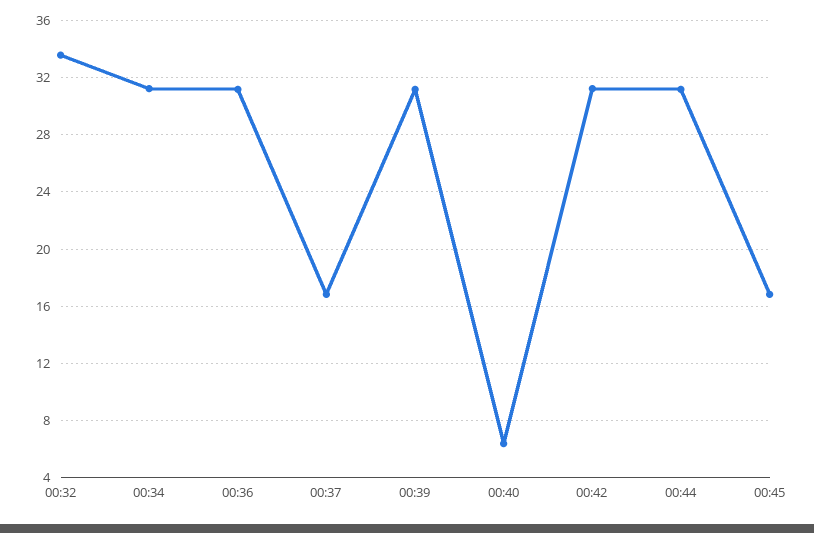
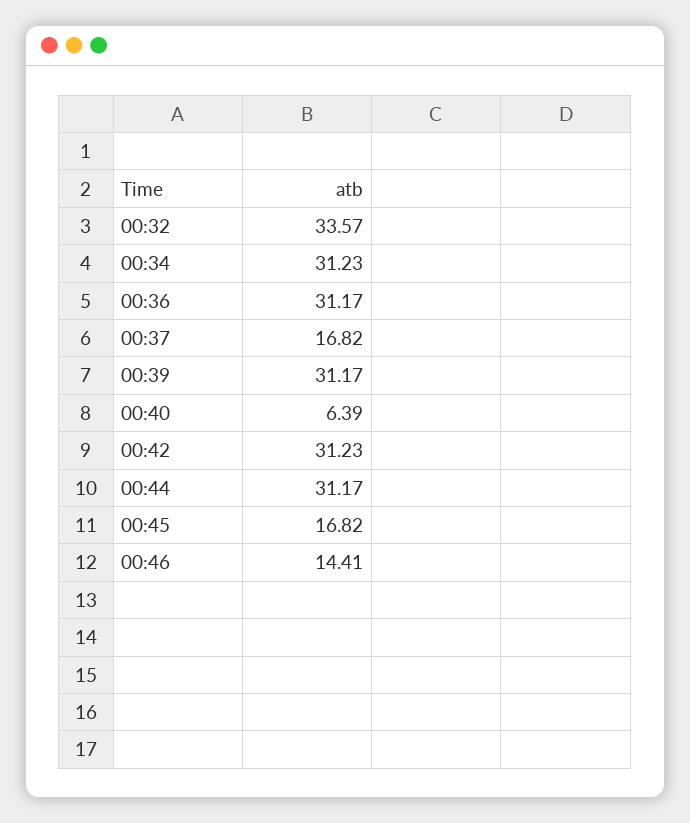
00:46: none -> 14.41

